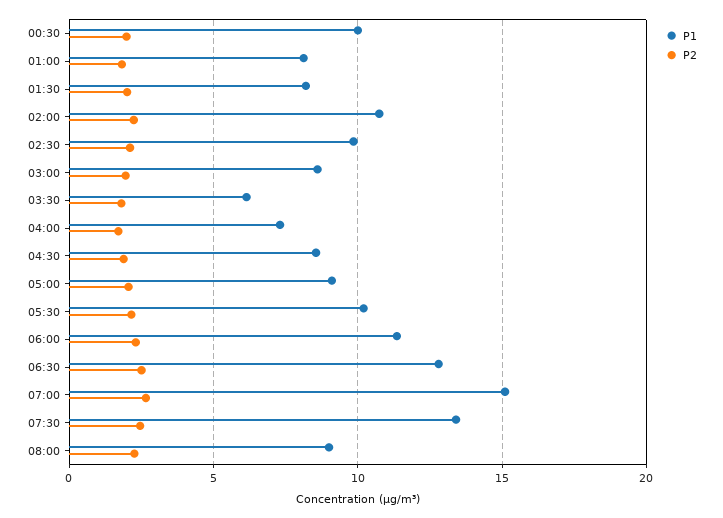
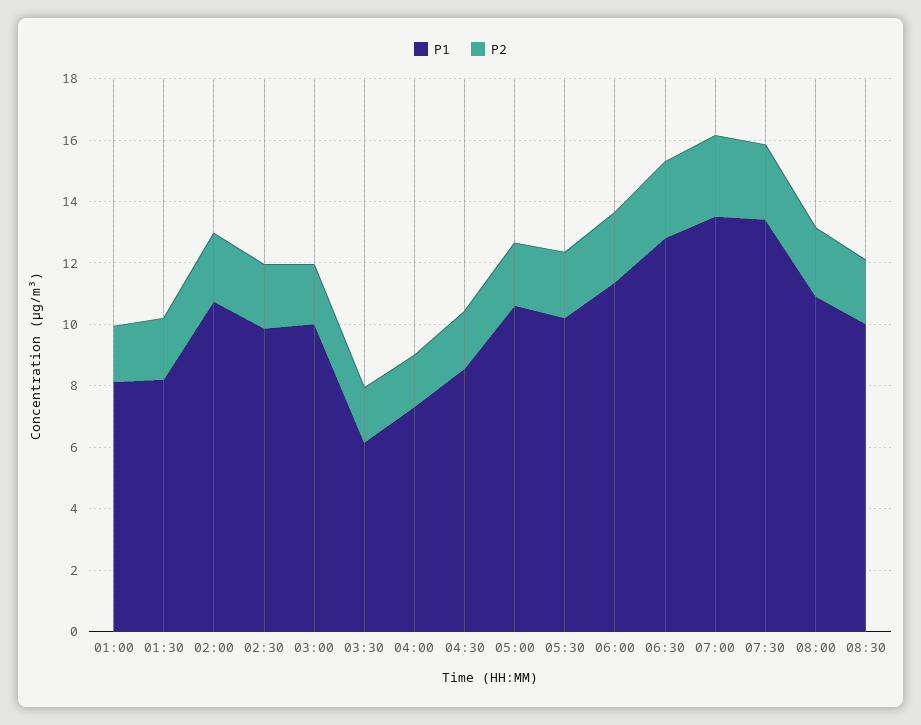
P1, 00:30: 10 -> none
P2, 00:30: 2 -> none
P1, 03:00: 8.5 -> 10
P1, 05:00: 9 -> 10.5
P1, 07:00: 15 -> 13.5
P1, 08:00: 9 -> 11
P1, 08:30: none -> 10
P2, 08:30: none -> 2

